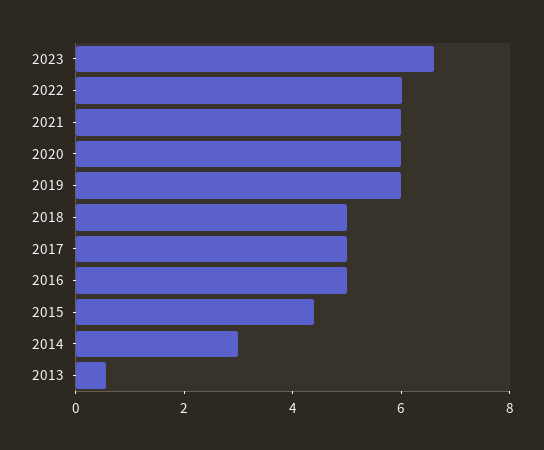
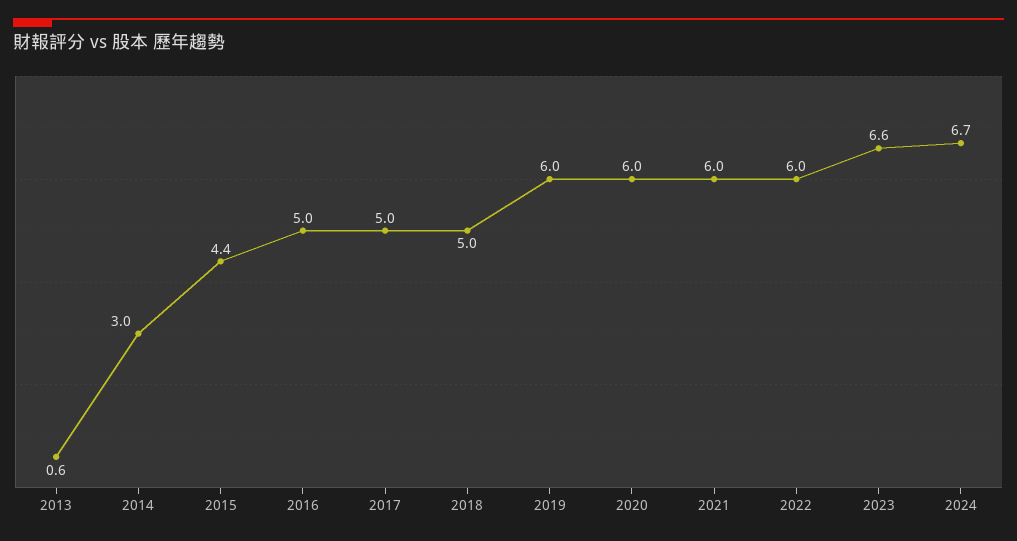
2024: none -> 6.7

